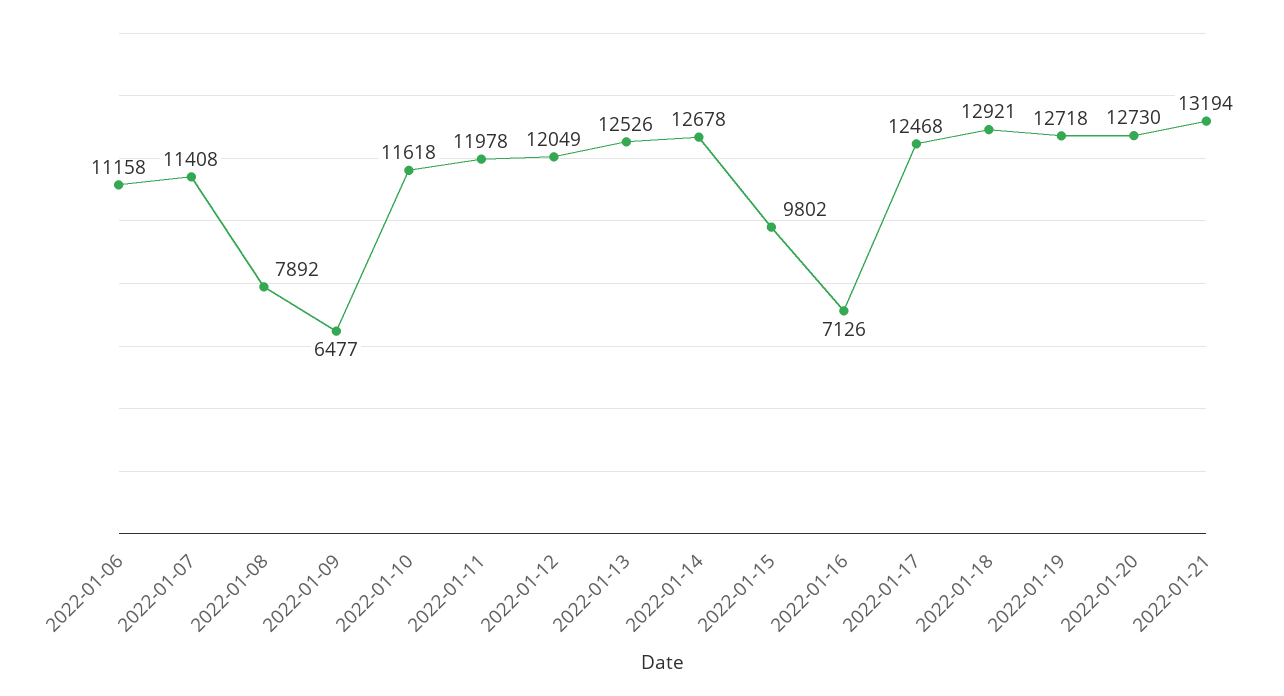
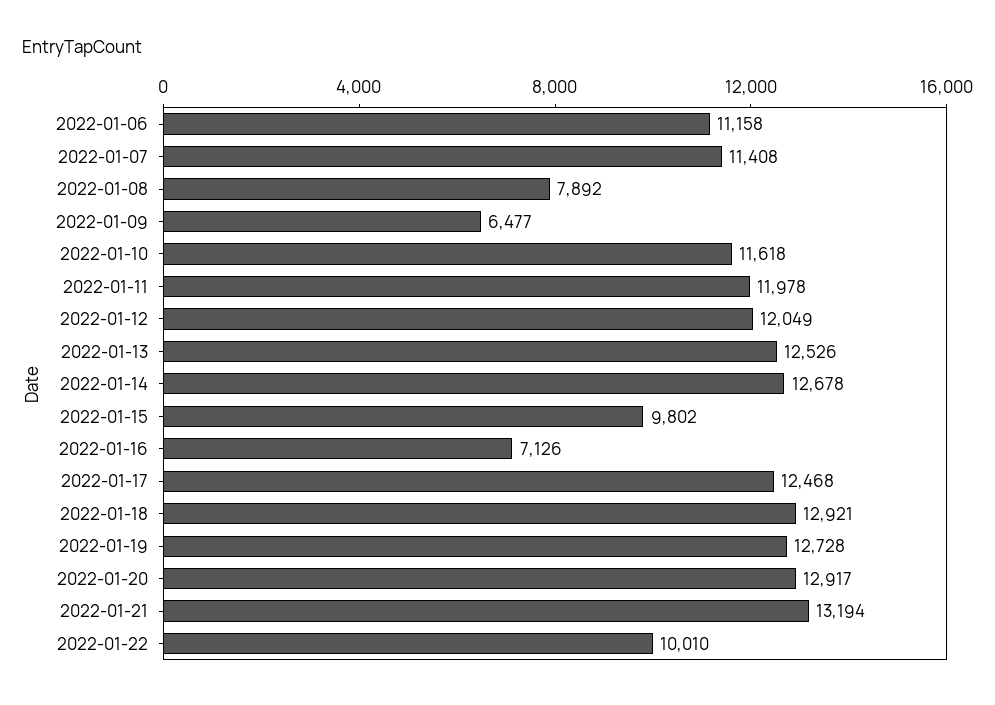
2022-01-19: 12718 -> 12728
2022-01-20: 12730 -> 12917
2022-01-22: none -> 10010

